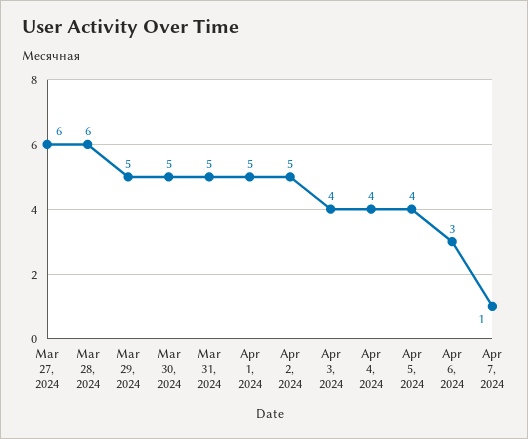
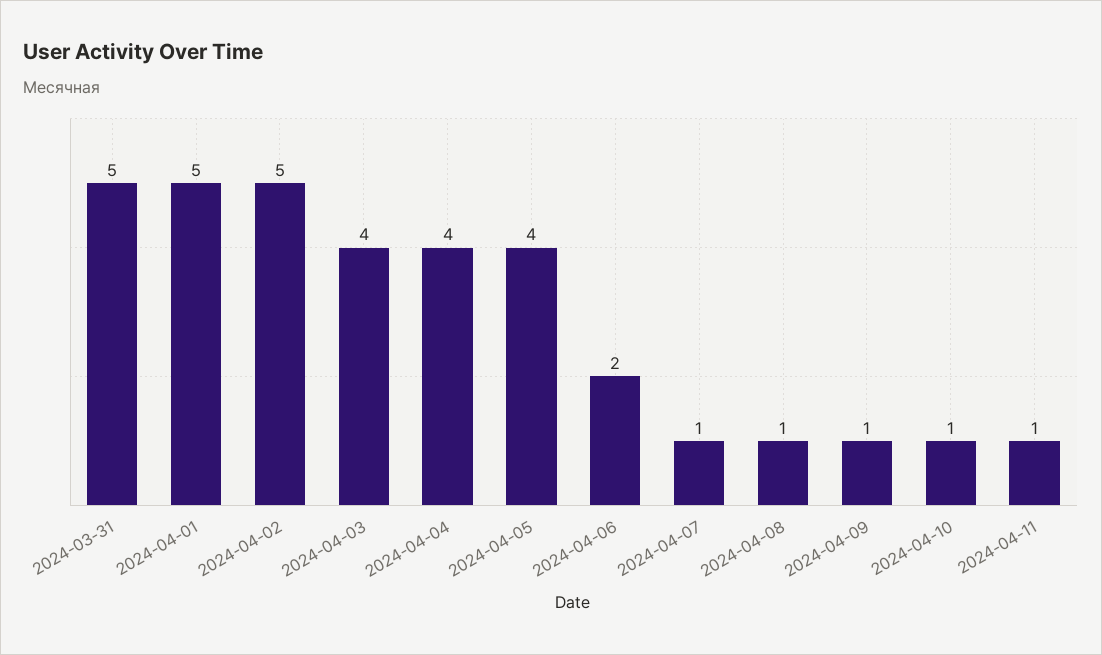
Mar 27, 2024: 6 -> none
Mar 28, 2024: 6 -> none
Mar 29, 2024: 5 -> none
Mar 30, 2024: 5 -> none
Apr 6, 2024: 3 -> 2
2024-04-08: none -> 1
2024-04-09: none -> 1
2024-04-10: none -> 1
2024-04-11: none -> 1

